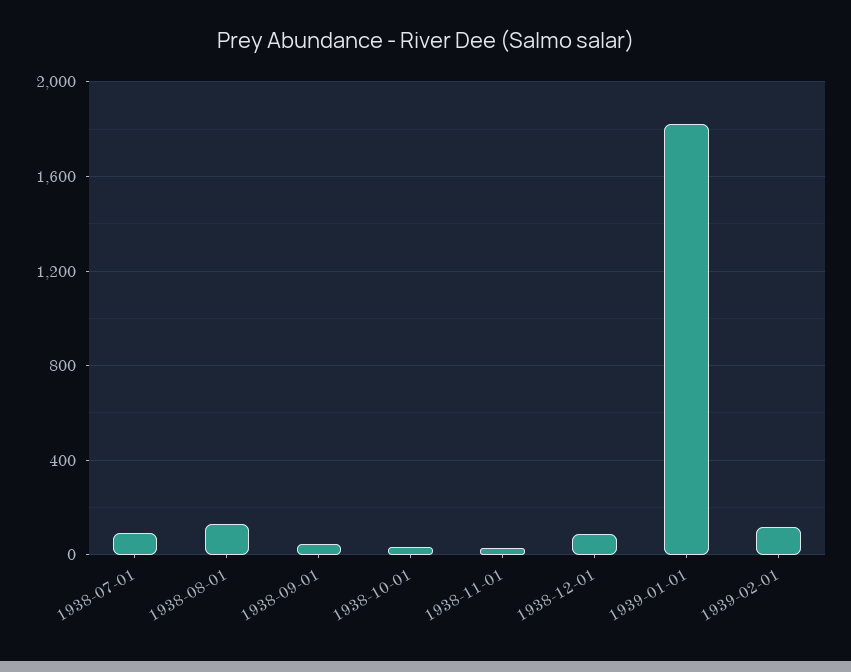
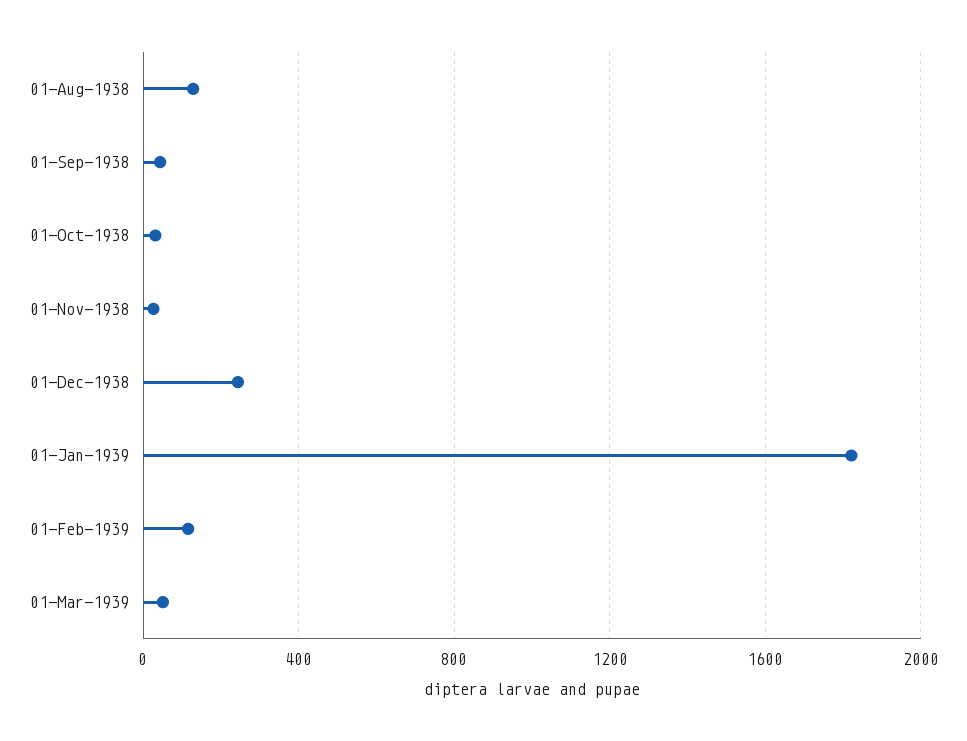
1938-07-01: 100 -> none
1938-12-01: 100 -> 250
01-Mar-1939: none -> 50

